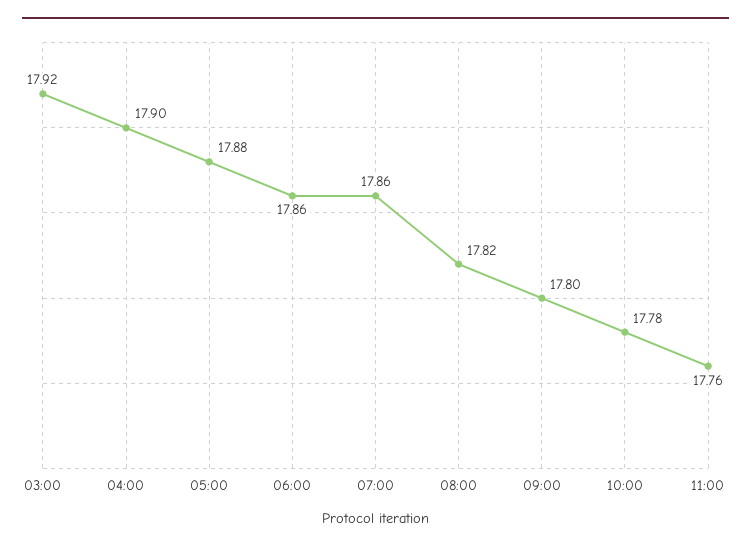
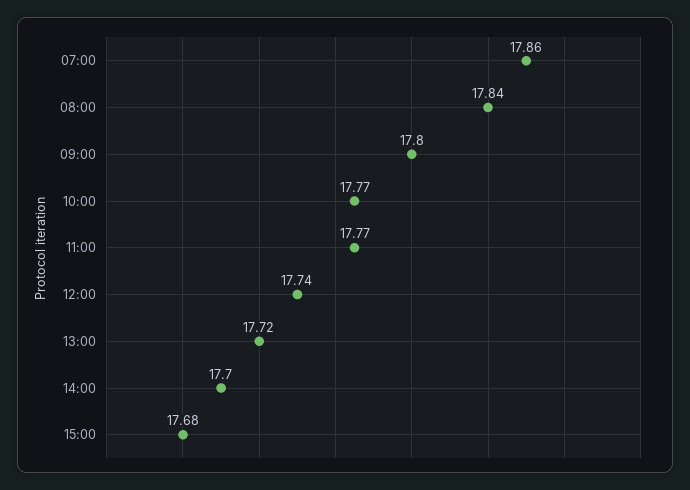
03:00: 17.92 -> none
04:00: 17.9 -> none
05:00: 17.88 -> none
06:00: 17.86 -> none
08:00: 17.82 -> 17.84
10:00: 17.78 -> 17.77
11:00: 17.76 -> 17.77
12:00: none -> 17.74
13:00: none -> 17.72
14:00: none -> 17.7
15:00: none -> 17.68

